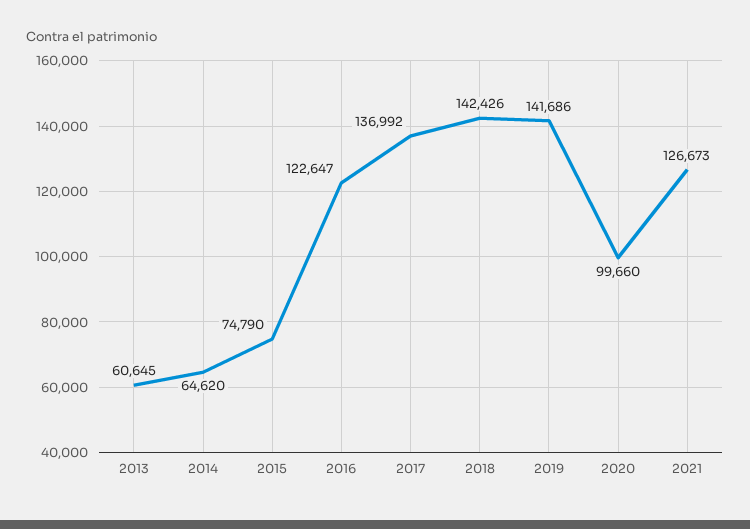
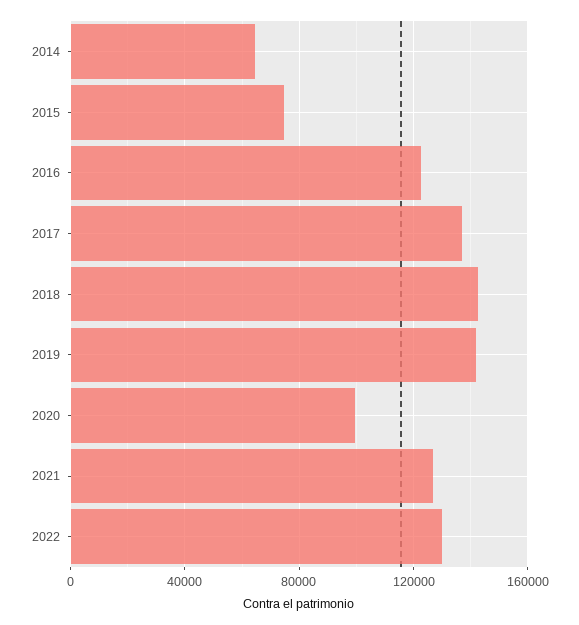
2013: 60645 -> none
2022: none -> 130000

